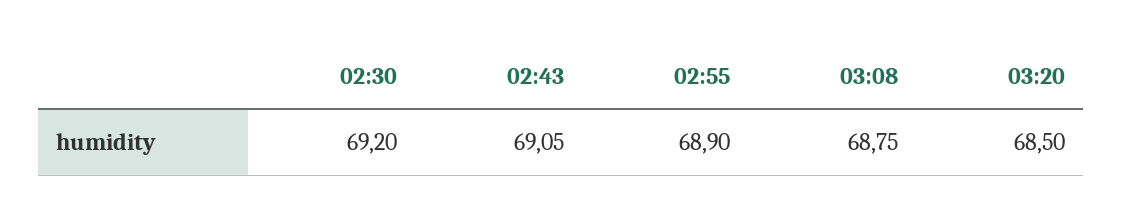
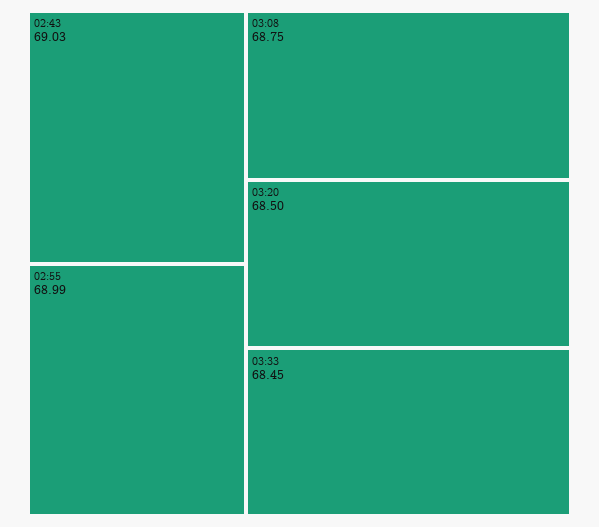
02:30: 69.2 -> none
02:43: 69.05 -> 69.03
02:55: 68.9 -> 68.99
03:33: none -> 68.45

